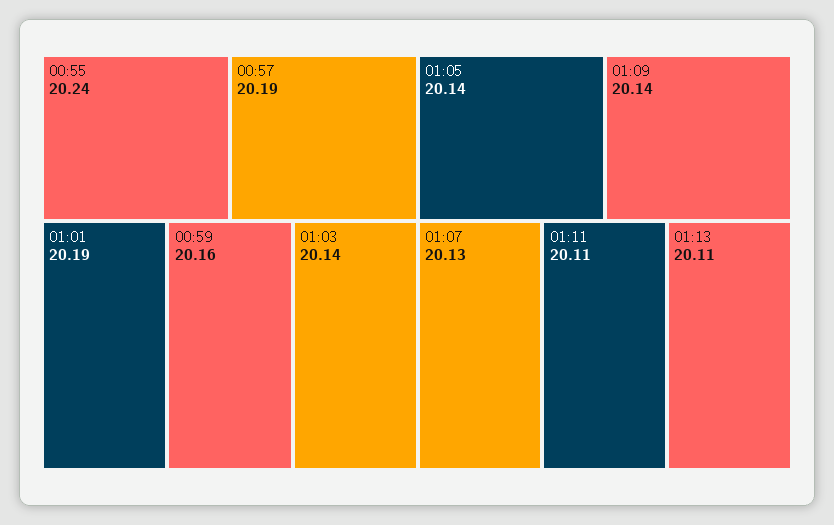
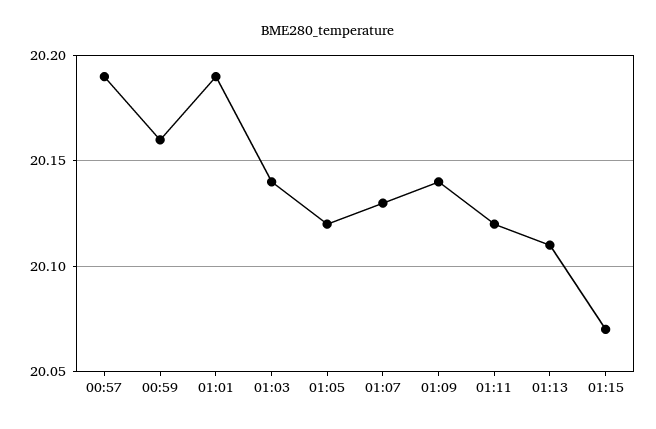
00:55: 20.24 -> none
01:05: 20.14 -> 20.12
01:11: 20.11 -> 20.12
01:15: none -> 20.07

